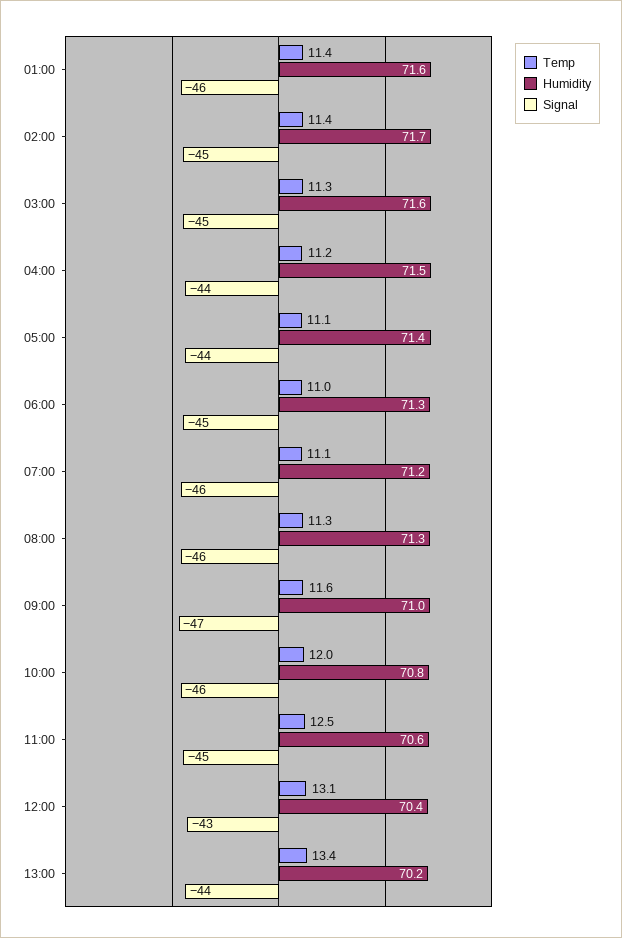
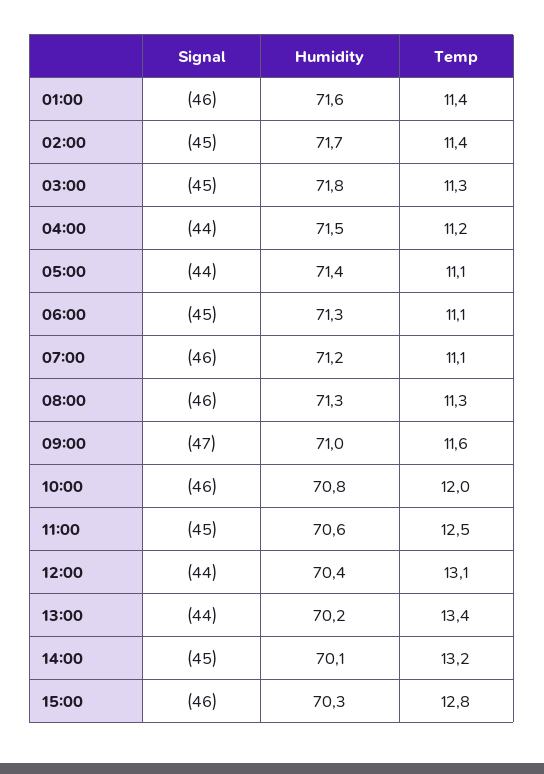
Humidity, 03:00: 71.6 -> 71.8
Temp, 06:00: 11 -> 11.1
Signal, 12:00: -43 -> -44
Signal, 14:00: none -> -45
Humidity, 14:00: none -> 70.1
Temp, 14:00: none -> 13.2
Signal, 15:00: none -> -46
Humidity, 15:00: none -> 70.3
Temp, 15:00: none -> 12.8

